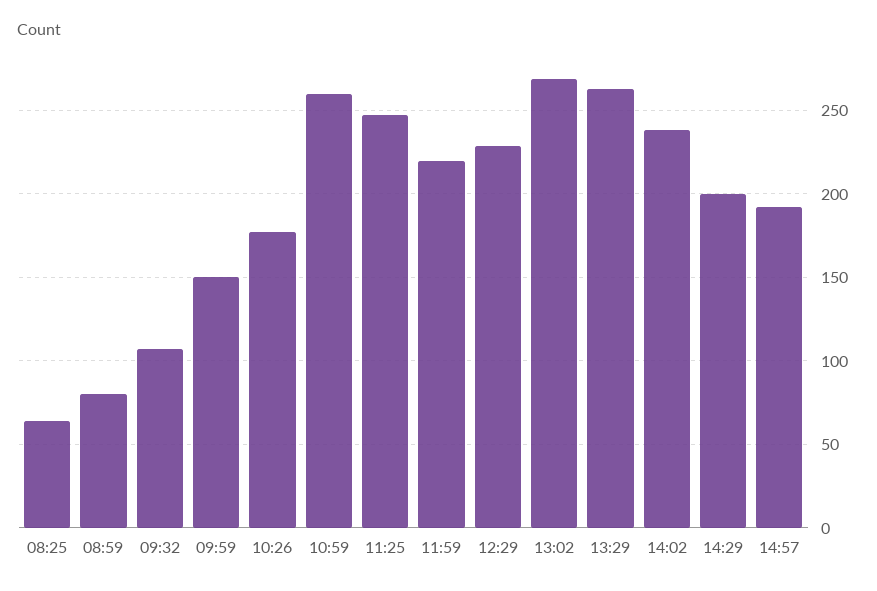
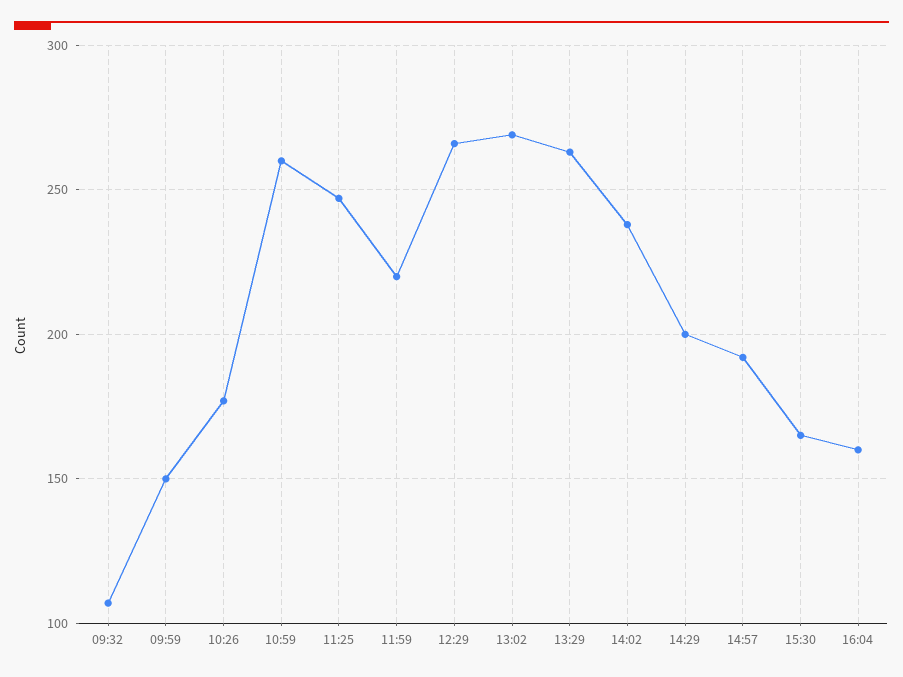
08:25: 65 -> none
08:59: 80 -> none
12:29: 230 -> 265
15:30: none -> 165
16:04: none -> 160

